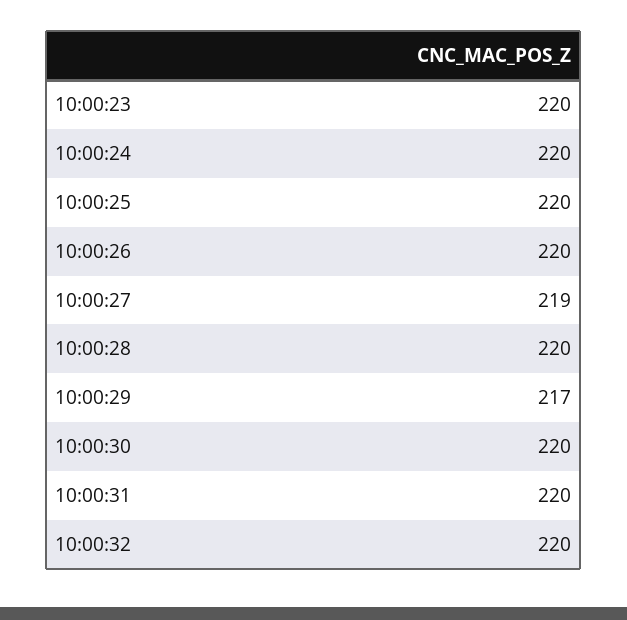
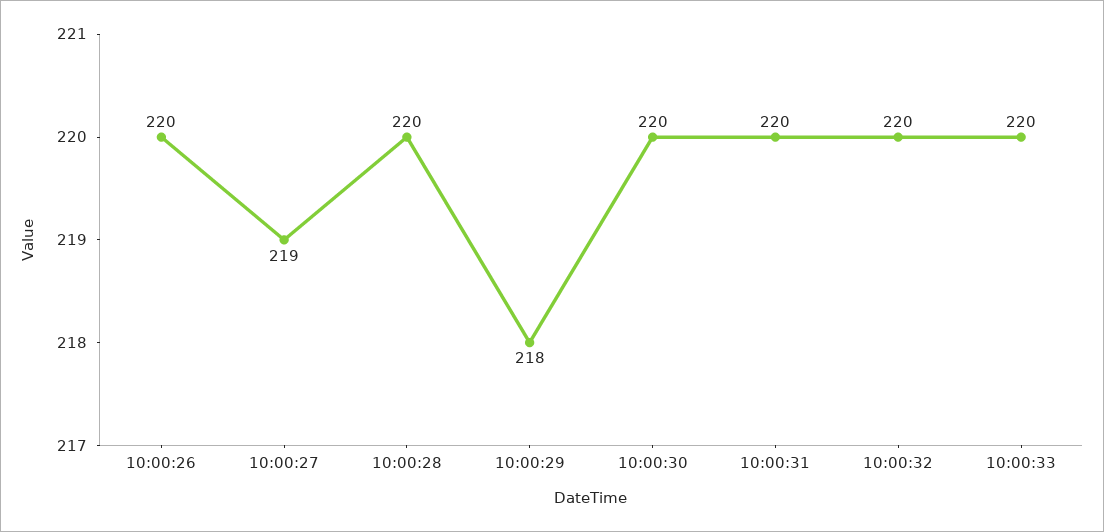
10:00:23: 220 -> none
10:00:24: 220 -> none
10:00:25: 220 -> none
10:00:29: 217 -> 218
10:00:33: none -> 220

